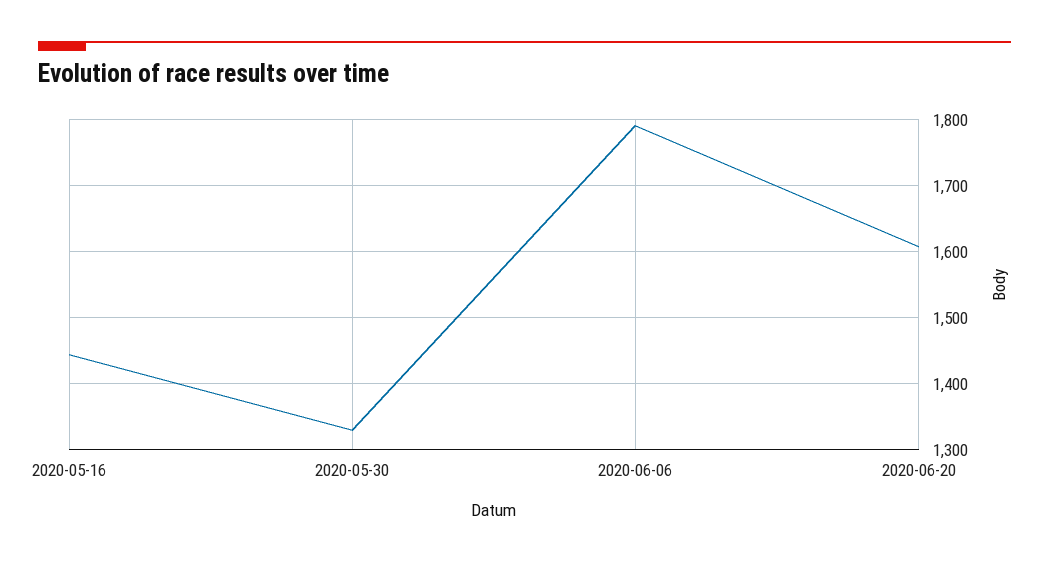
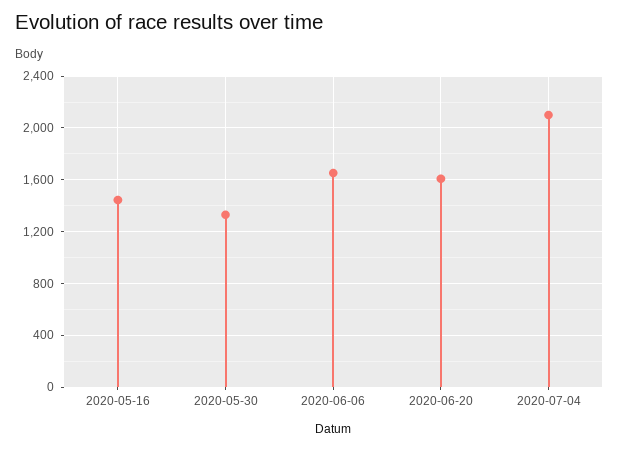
2020-06-06: 1790 -> 1650
2020-07-04: none -> 2100

